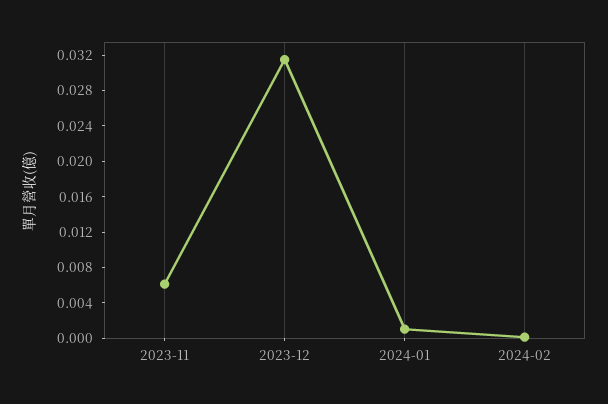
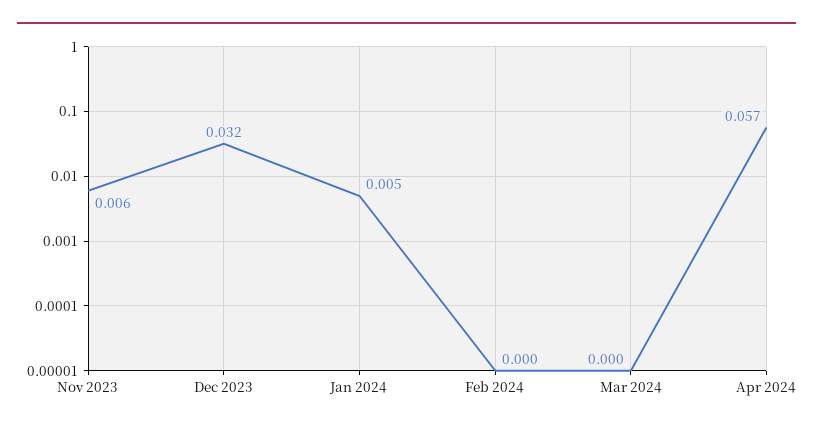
2024-01: 0.001 -> 0.005
Mar 2024: none -> 0
Apr 2024: none -> 0.057

